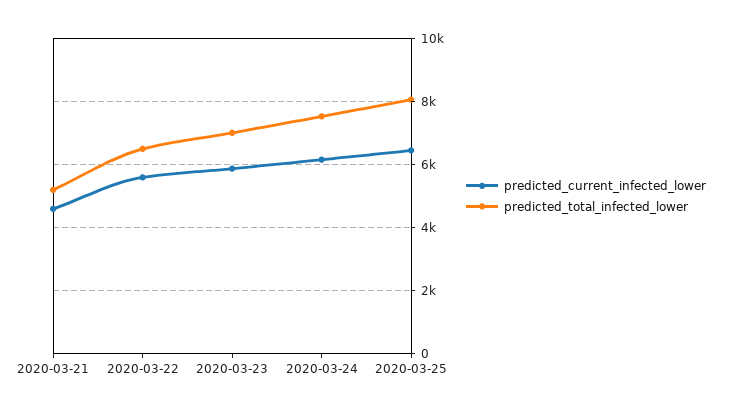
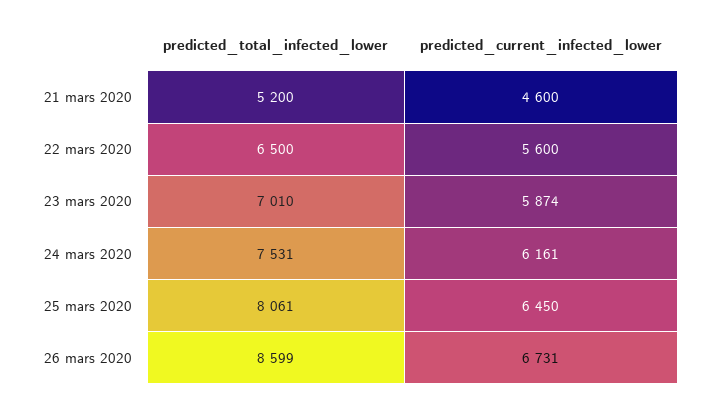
predicted_total_infected_lower, 26 mars 2020: none -> 8599
predicted_current_infected_lower, 26 mars 2020: none -> 6731

